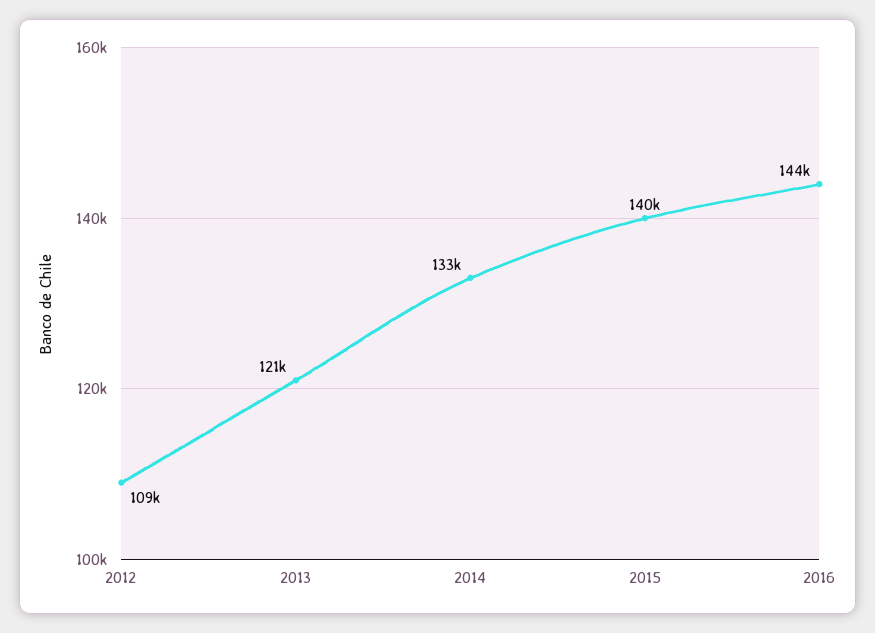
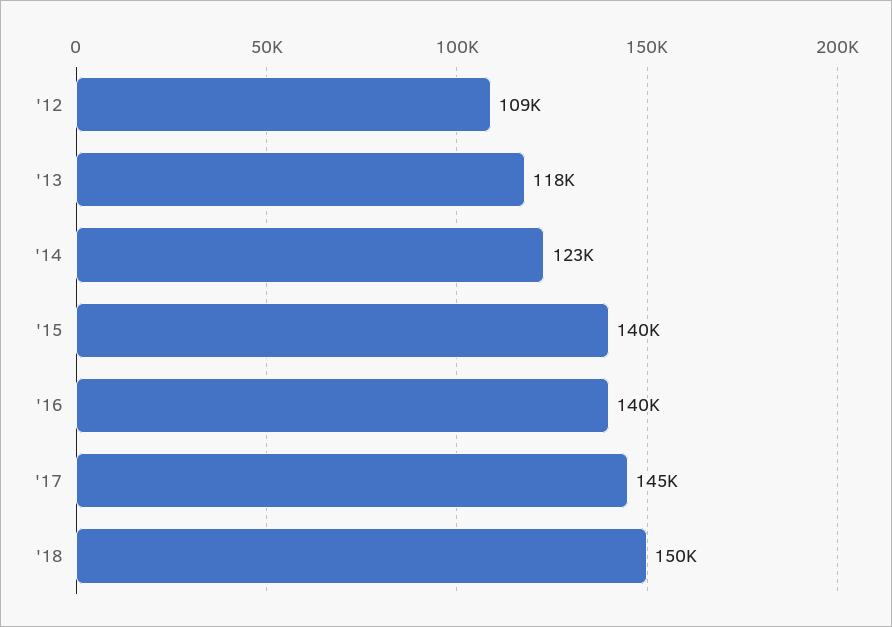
2013: 121000 -> 118000
2014: 133000 -> 123000
2016: 144000 -> 140000
'17: none -> 145000
'18: none -> 150000

